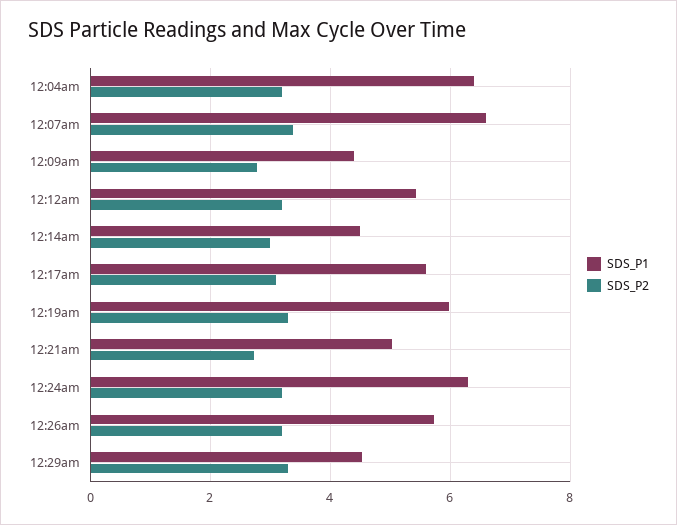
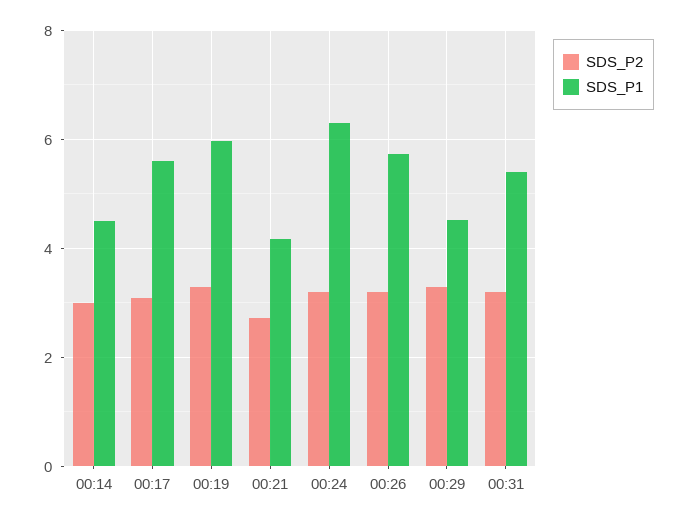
SDS_P1, 12:04am: 6.4 -> none
SDS_P2, 12:04am: 3.2 -> none
SDS_P1, 12:07am: 6.6 -> none
SDS_P2, 12:07am: 3.4 -> none
SDS_P1, 12:09am: 4.4 -> none
SDS_P2, 12:09am: 2.8 -> none
SDS_P1, 12:12am: 5.4 -> none
SDS_P2, 12:12am: 3.2 -> none
SDS_P1, 12:21am: 5 -> 4.2
SDS_P2, 00:31: none -> 3.2
SDS_P1, 00:31: none -> 5.4

